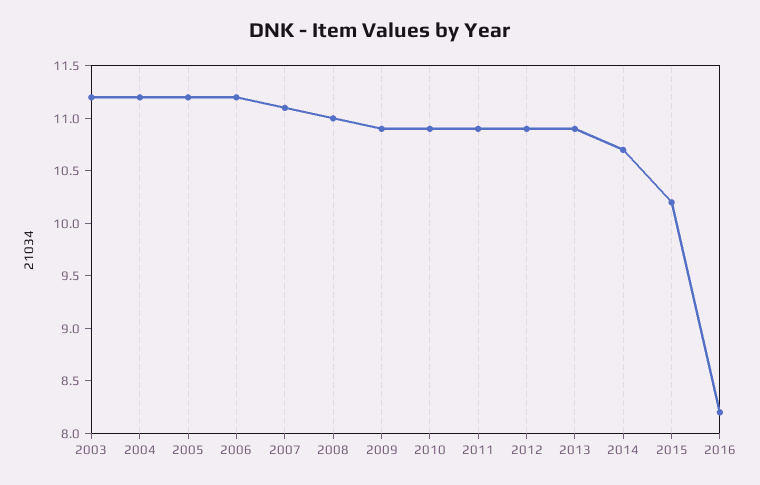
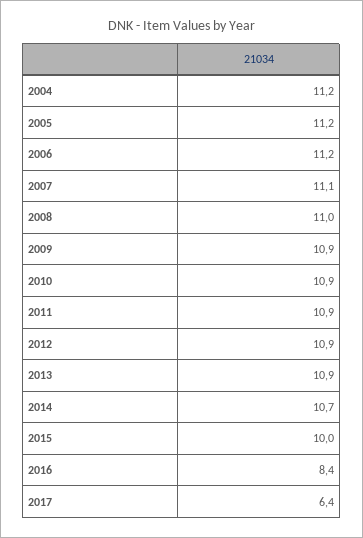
2003: 11.2 -> none
2015: 10.2 -> 10
2016: 8.2 -> 8.4
2017: none -> 6.4

